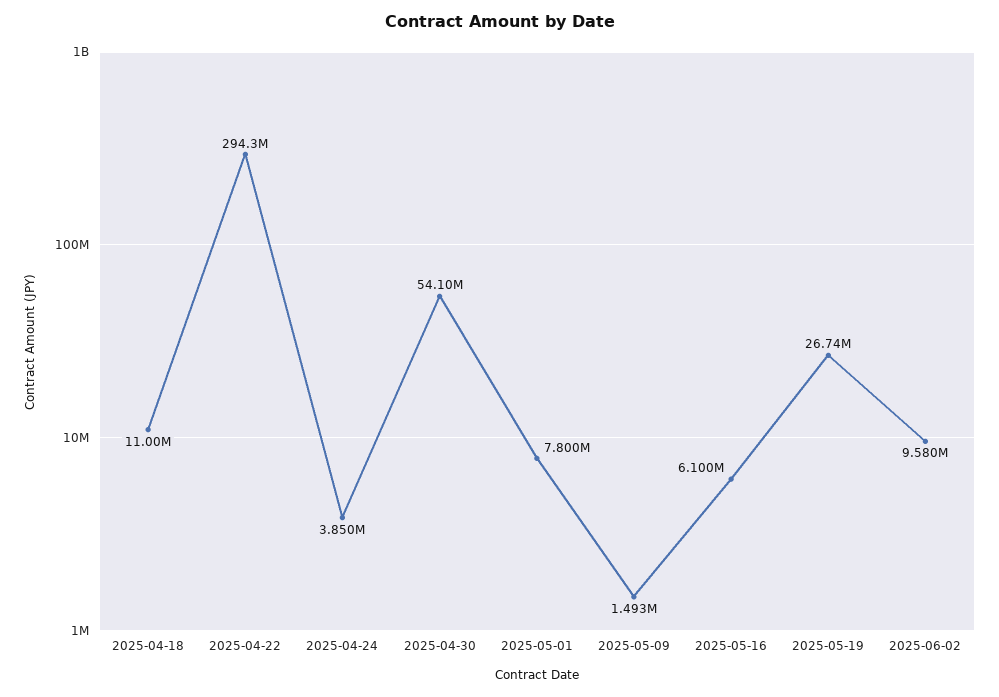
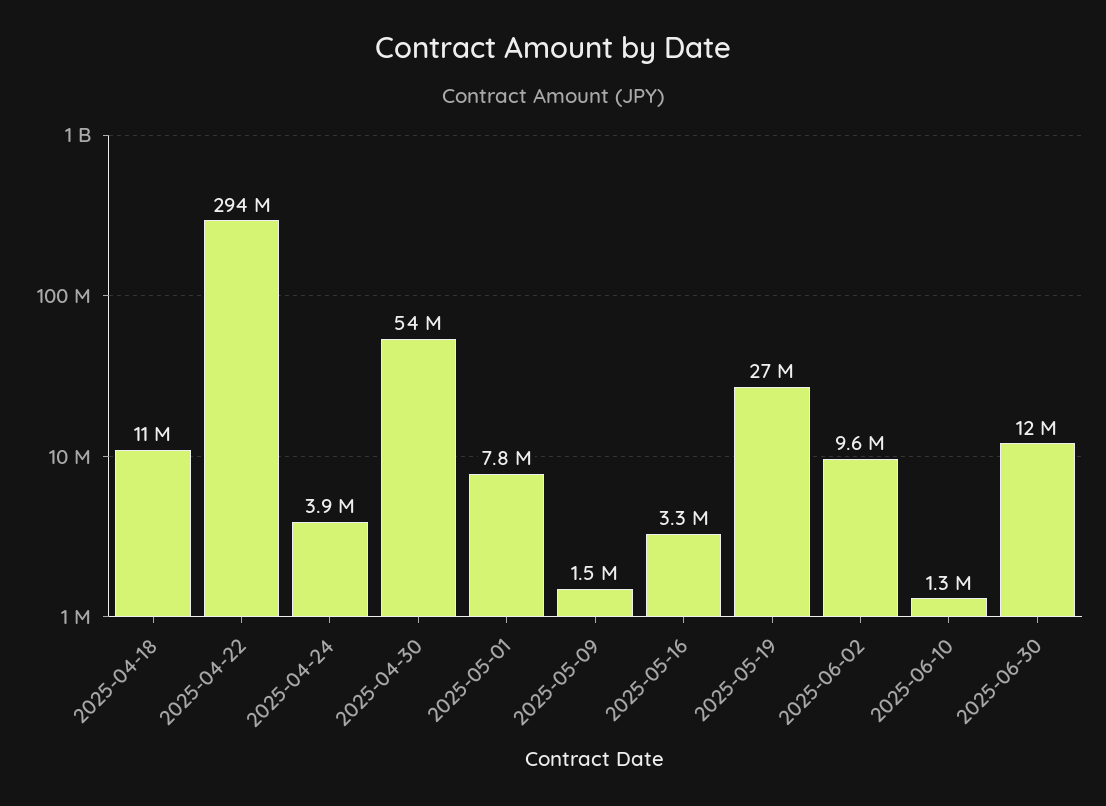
2025-05-16: 6100000 -> 3300000
2025-06-10: none -> 1300000
2025-06-30: none -> 12000000

